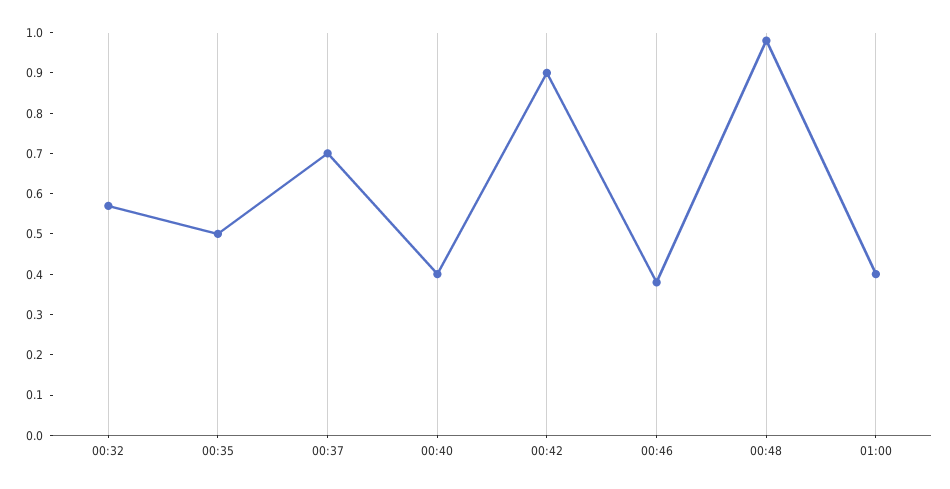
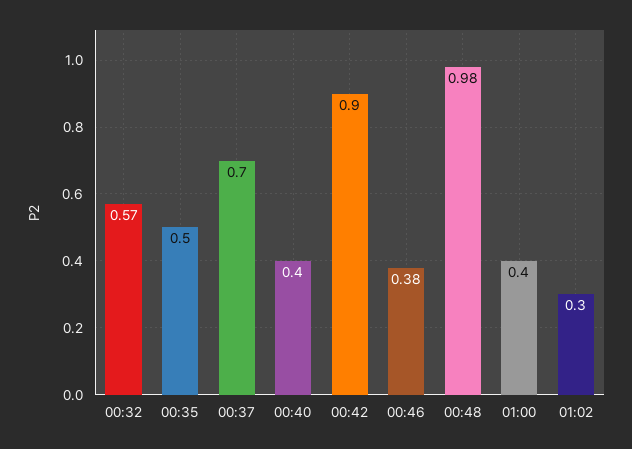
01:02: none -> 0.3

